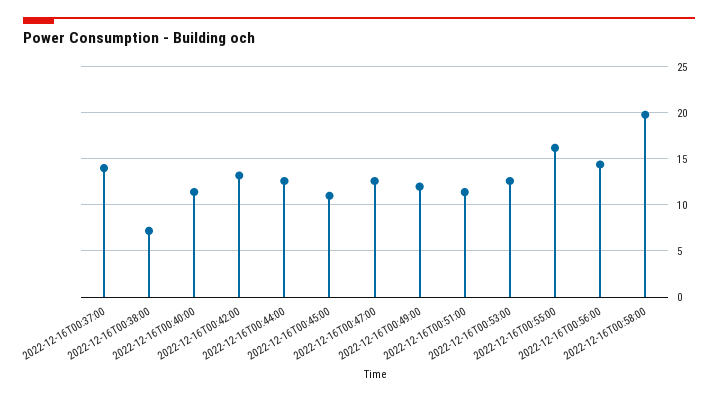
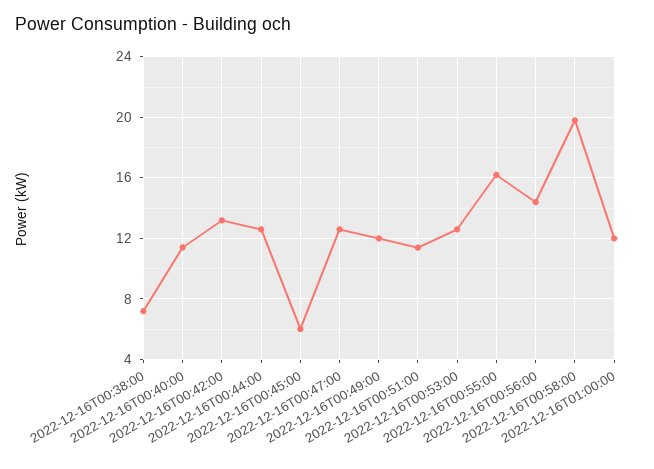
2022-12-16T00:37:00: 14 -> none
2022-12-16T00:45:00: 11 -> 6
2022-12-16T01:00:00: none -> 12

